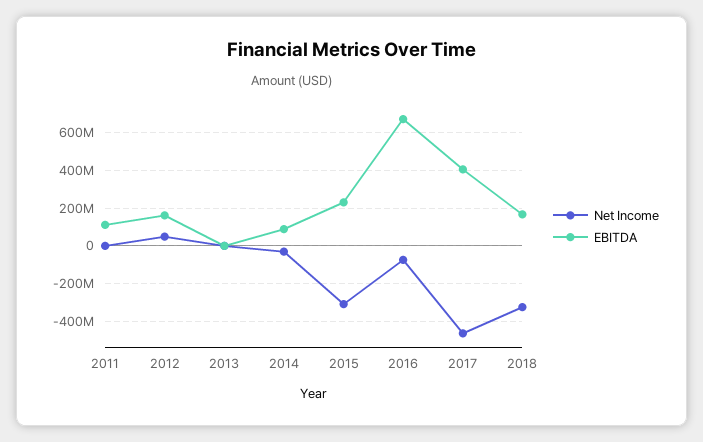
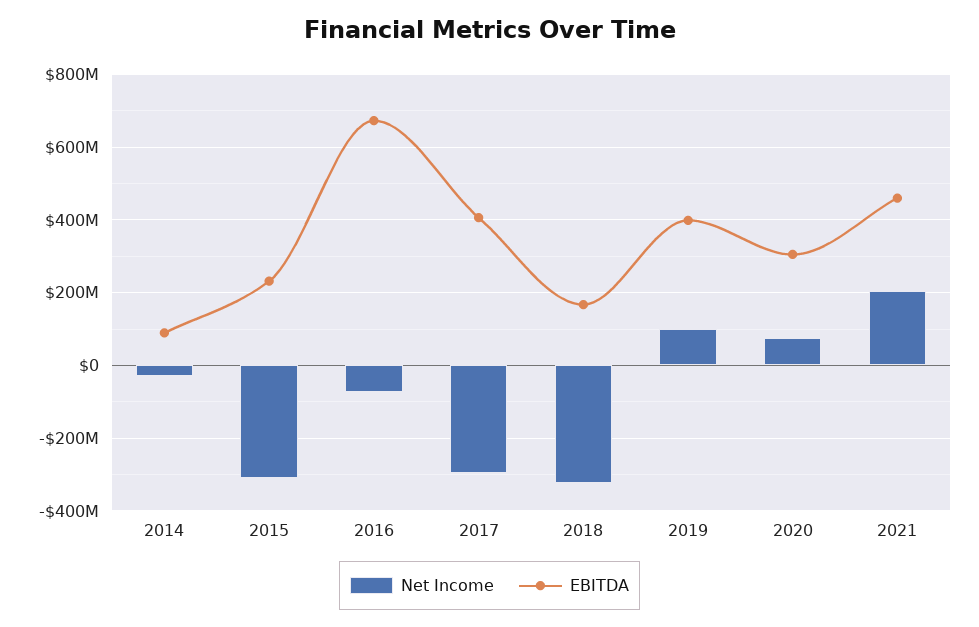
Net Income, 2011: 0 -> none
EBITDA, 2011: 100000000 -> none
Net Income, 2012: 50000000 -> none
EBITDA, 2012: 150000000 -> none
Net Income, 2013: 0 -> none
EBITDA, 2013: 0 -> none
Net Income, 2017: -450000000 -> -300000000
Net Income, 2019: none -> 100000000
EBITDA, 2019: none -> 400000000
Net Income, 2020: none -> 80000000
EBITDA, 2020: none -> 300000000
Net Income, 2021: none -> 200000000
EBITDA, 2021: none -> 460000000

